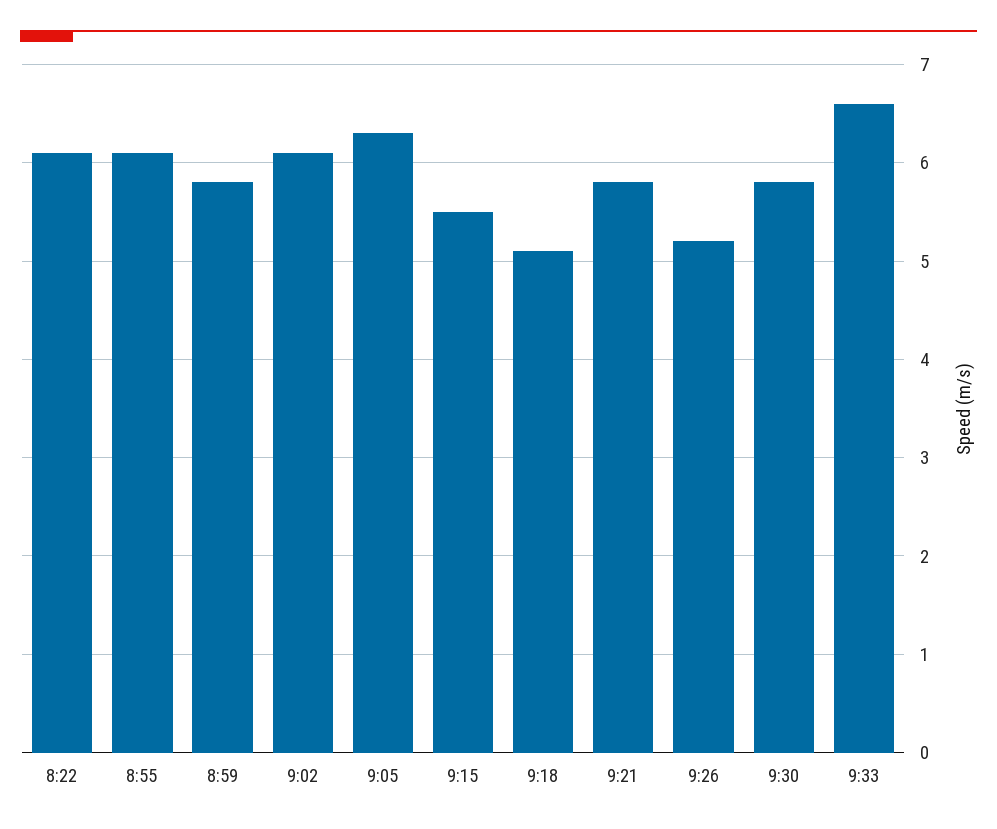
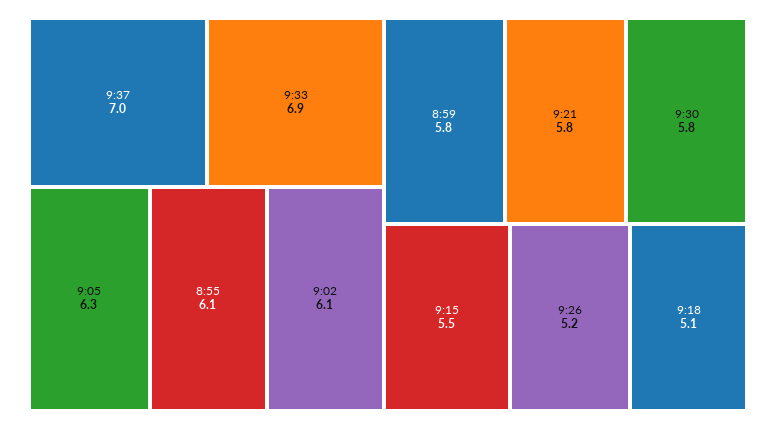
8:22: 6.1 -> none
9:33: 6.6 -> 6.9
9:37: none -> 7

